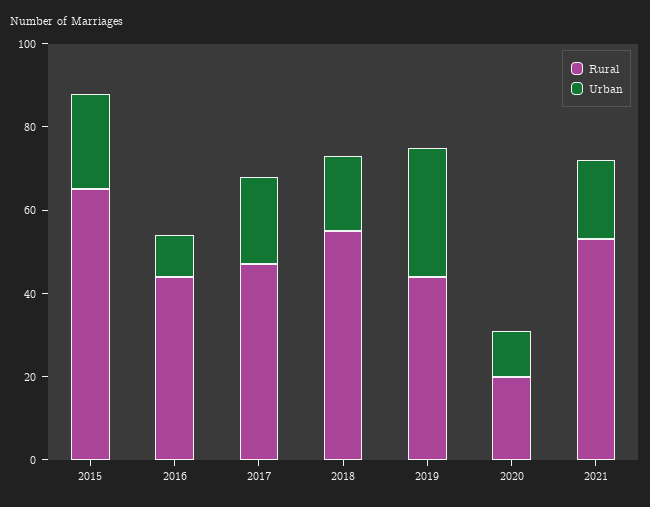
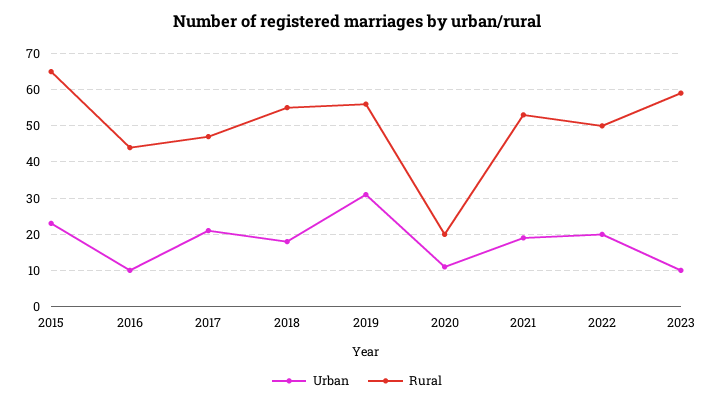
Rural, 2019: 45 -> 55
Urban, 2022: none -> 20
Rural, 2022: none -> 50
Urban, 2023: none -> 10
Rural, 2023: none -> 60

